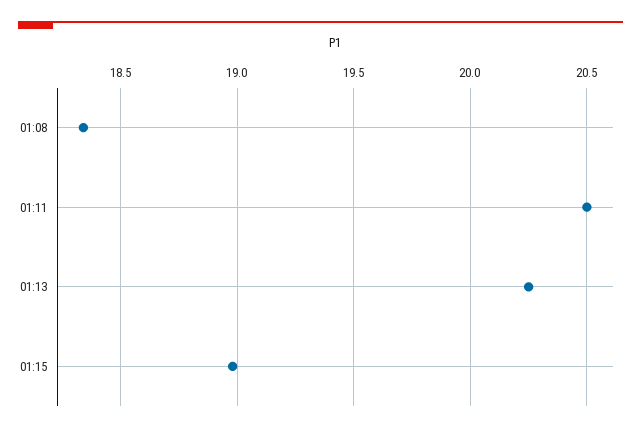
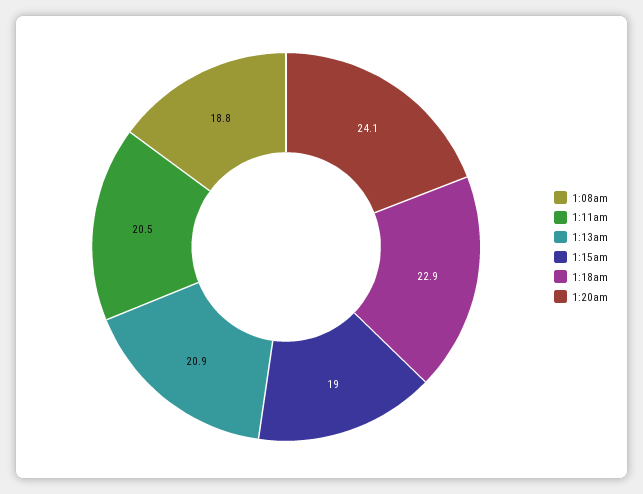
01:08: 18.35 -> 18.8
01:13: 20.25 -> 20.9
1:18am: none -> 22.9
1:20am: none -> 24.1

